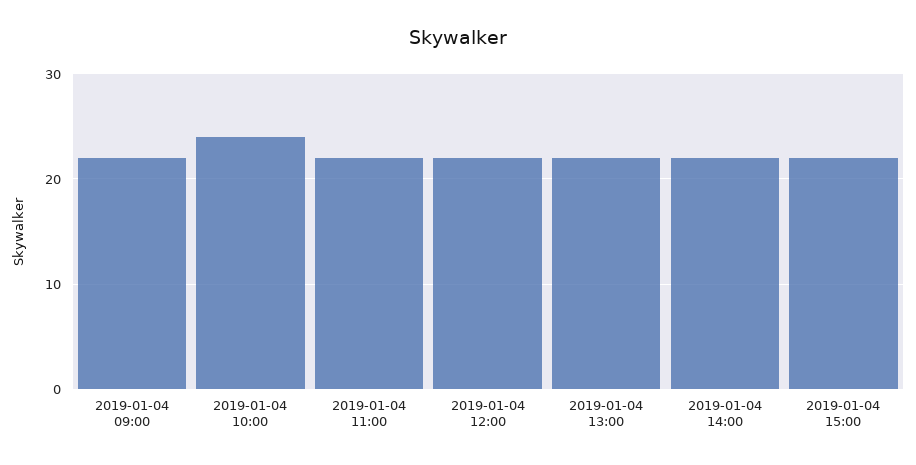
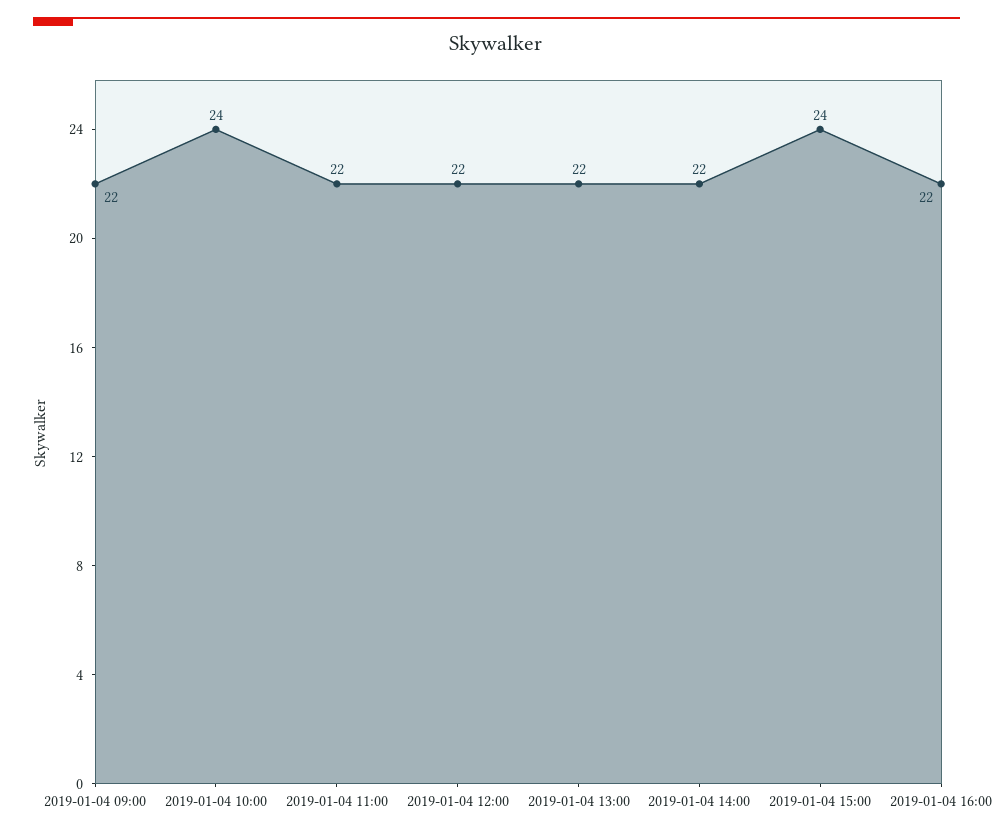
2019-01-04 15:00: 22 -> 24
2019-01-04 16:00: none -> 22

